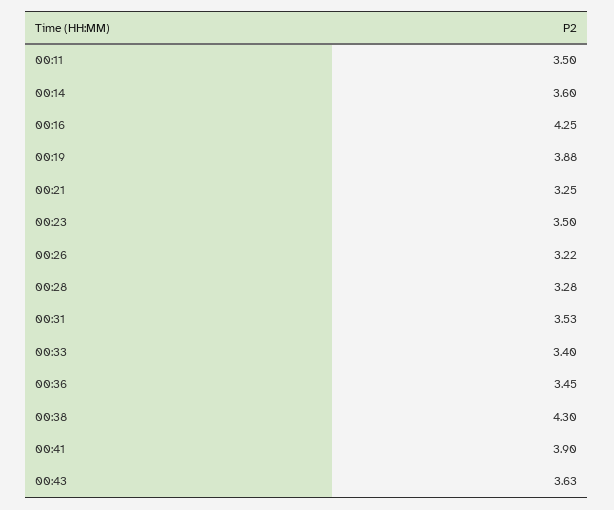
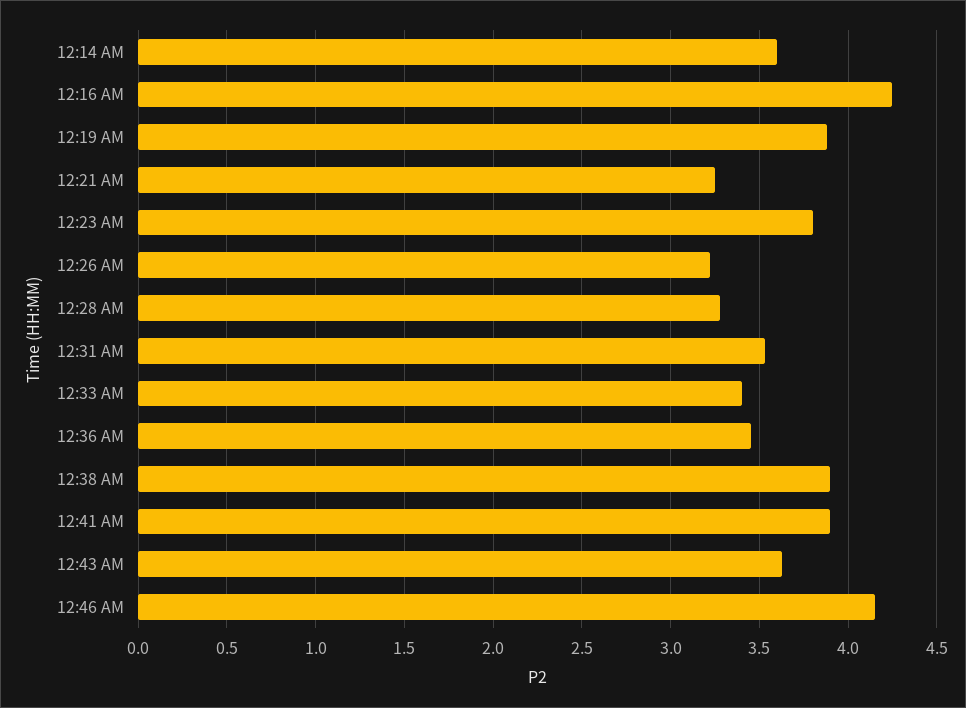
00:11: 3.5 -> none
00:23: 3.5 -> 3.8
00:38: 4.3 -> 3.9
12:46 AM: none -> 4.15

